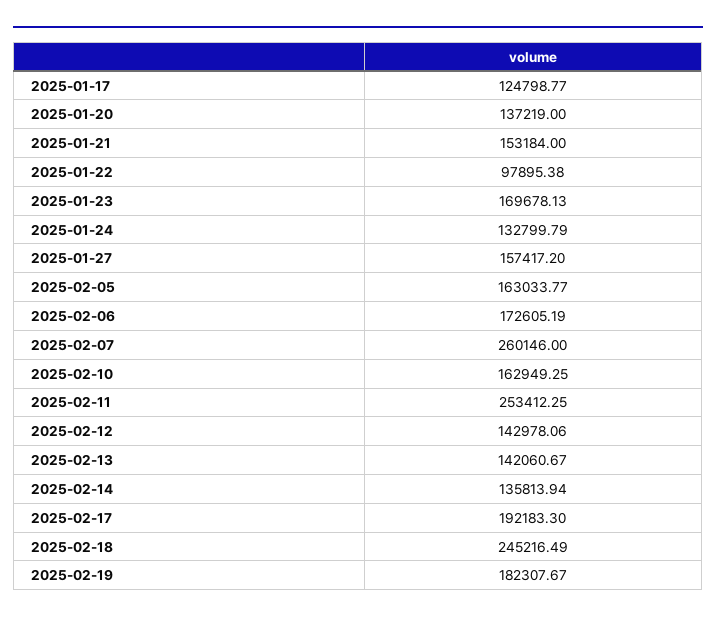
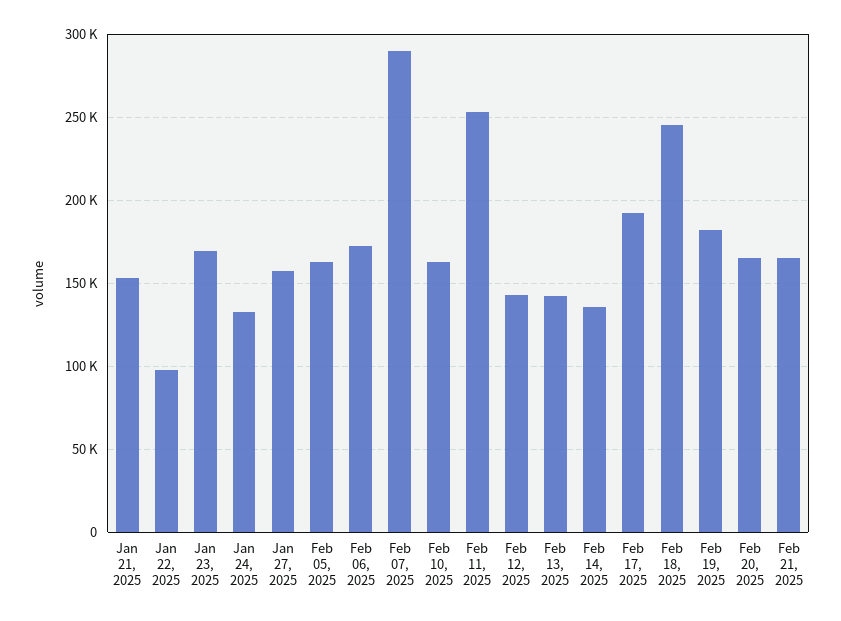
2025-01-17: 124798.77 -> none
2025-01-20: 137219 -> none
2025-02-07: 260146 -> 290000
Feb 20, 2025: none -> 165000
Feb 21, 2025: none -> 165000

